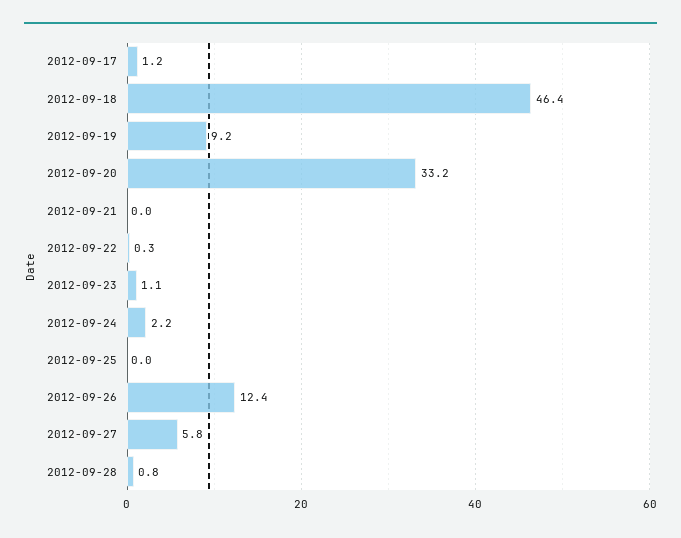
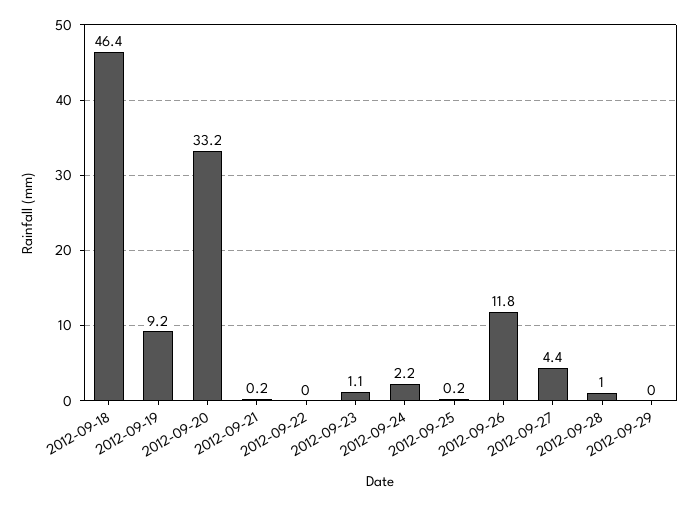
2012-09-17: 1.2 -> none
2012-09-21: 0 -> 0.2
2012-09-22: 0.3 -> 0
2012-09-25: 0 -> 0.2
2012-09-26: 12.4 -> 11.8
2012-09-27: 5.8 -> 4.4
2012-09-28: 0.8 -> 1
2012-09-29: none -> 0

